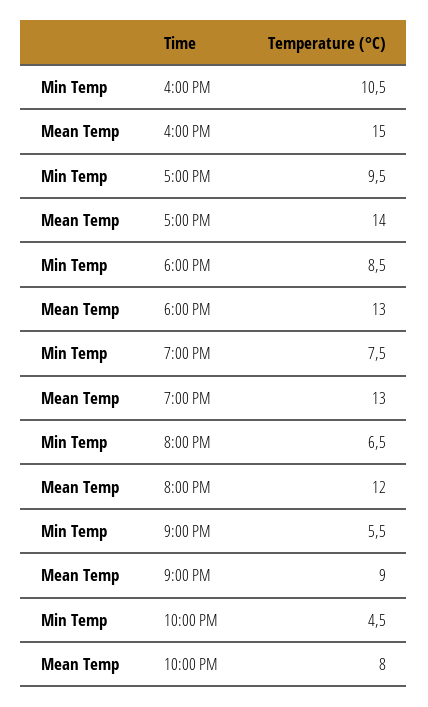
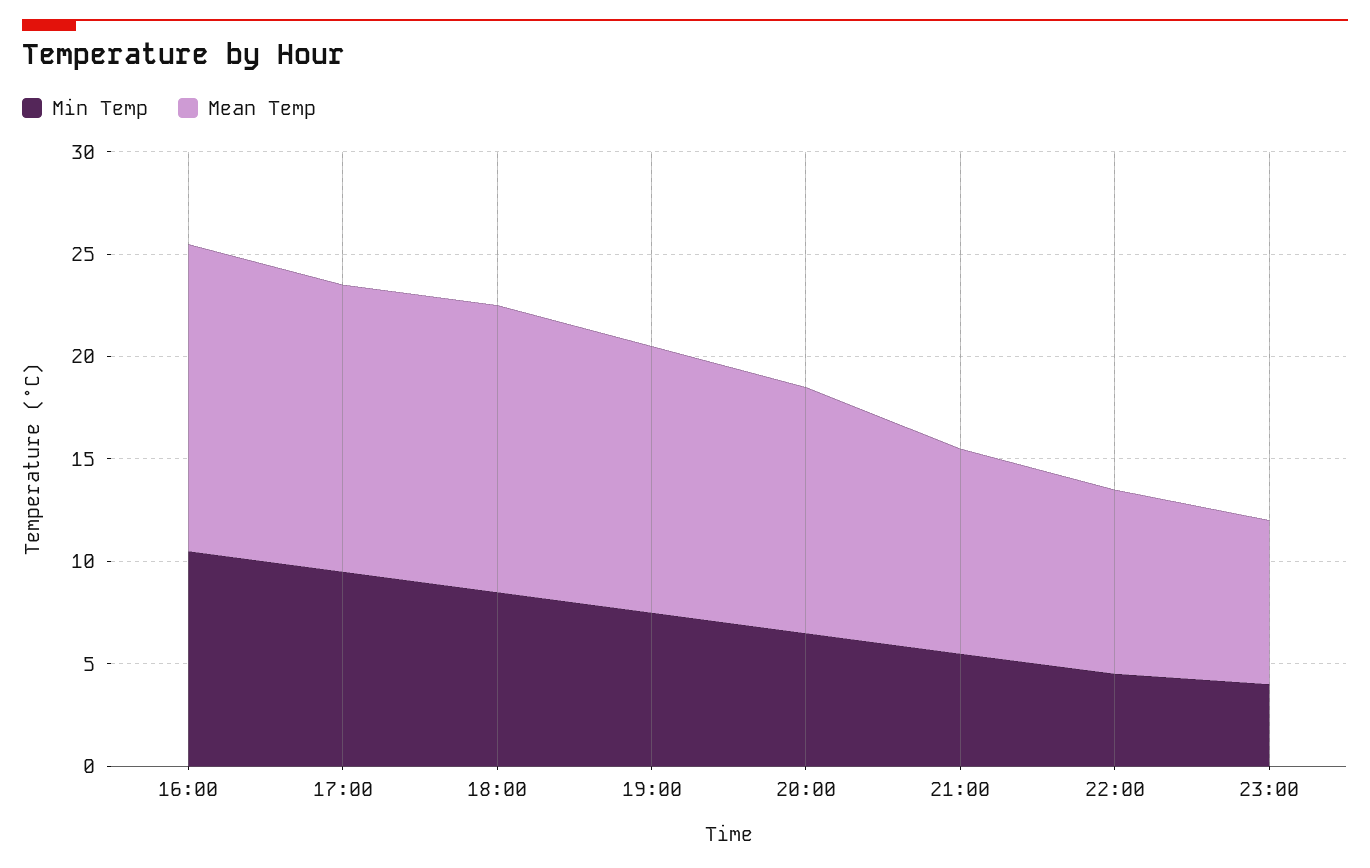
Mean Temp, 6:00 PM: 13 -> 14
Mean Temp, 9:00 PM: 9 -> 10
Mean Temp, 10:00 PM: 8 -> 9
Min Temp, 23:00: none -> 4
Mean Temp, 23:00: none -> 8

